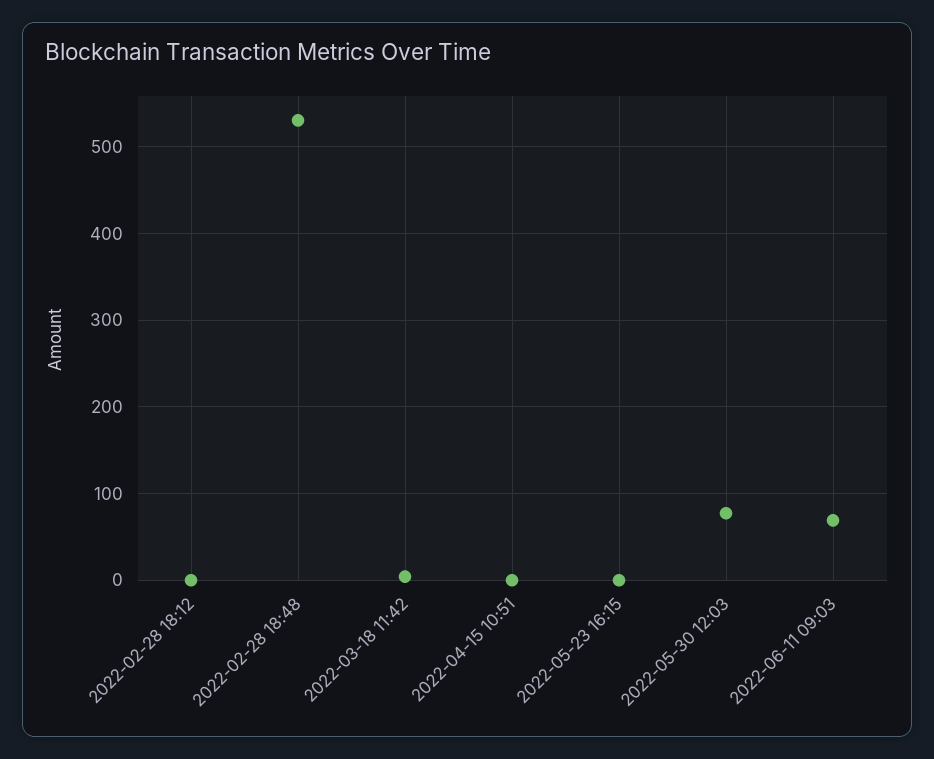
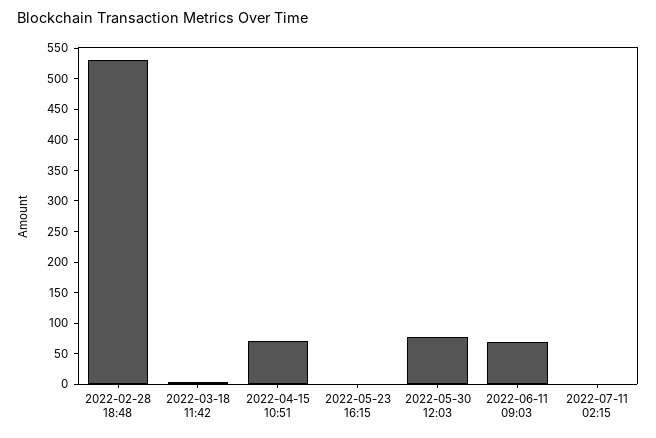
2022-02-28 18:12: 0 -> none
2022-04-15 10:51: 0 -> 75
2022-07-11 02:15: none -> 0

